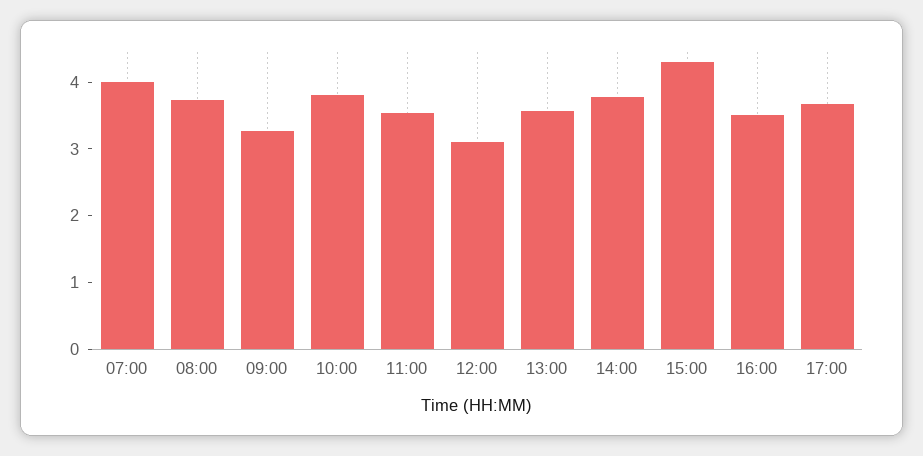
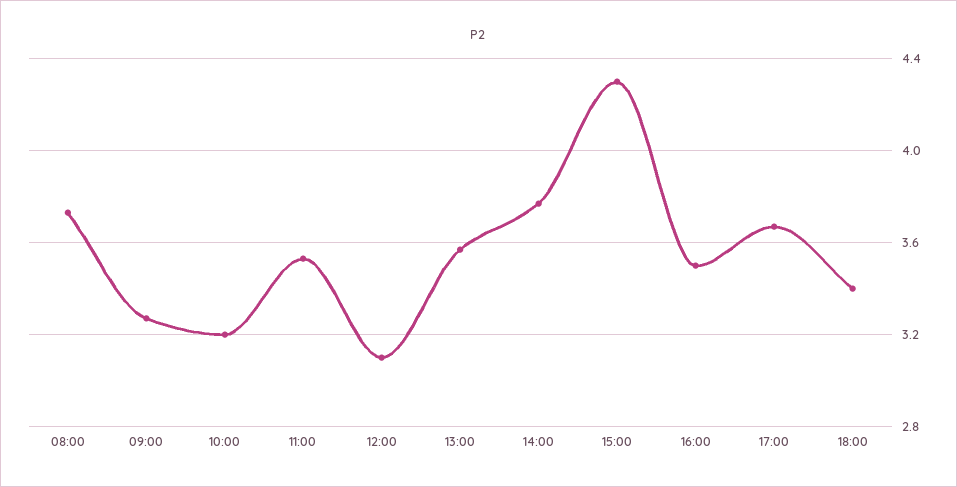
07:00: 4 -> none
10:00: 3.8 -> 3.2
18:00: none -> 3.4

